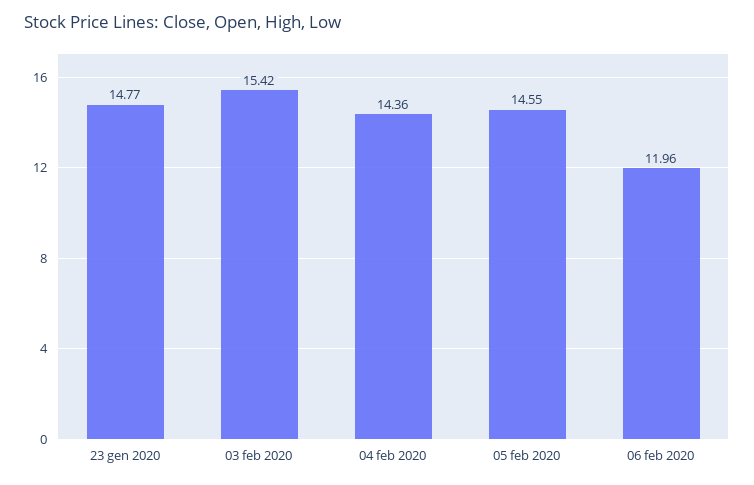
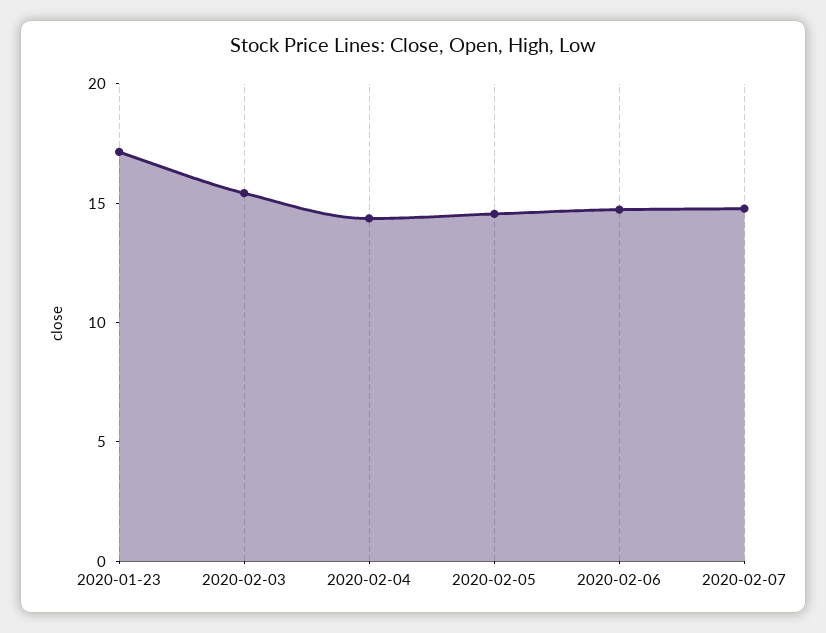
23 gen 2020: 14.77 -> 17
06 feb 2020: 11.96 -> 15
2020-02-07: none -> 15

